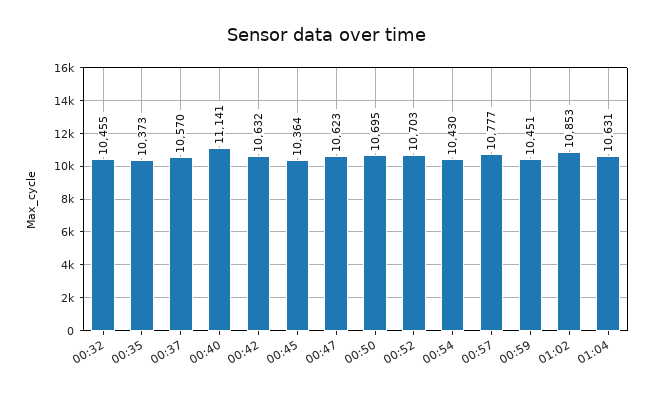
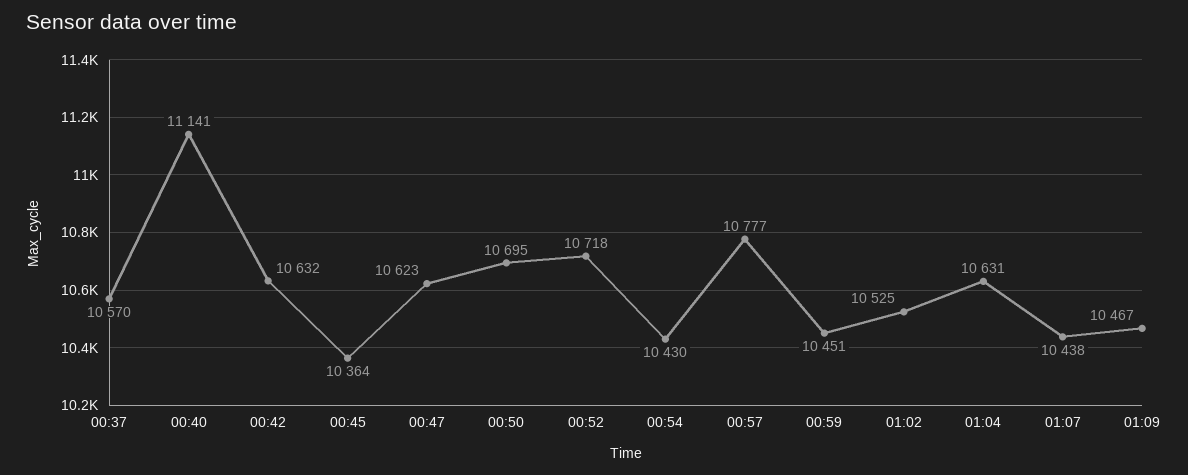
00:32: 10455 -> none
00:35: 10373 -> none
00:52: 10703 -> 10718
01:02: 10853 -> 10525
01:07: none -> 10438
01:09: none -> 10467

